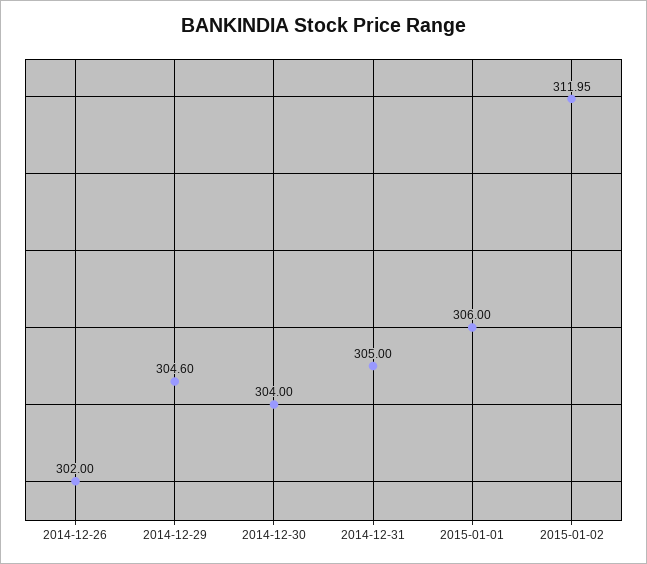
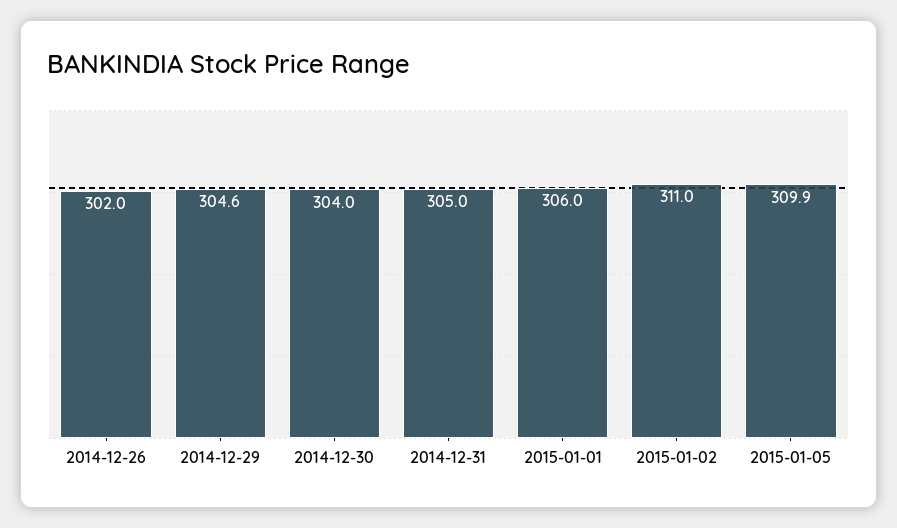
2015-01-02: 311.95 -> 311
2015-01-05: none -> 309.9

